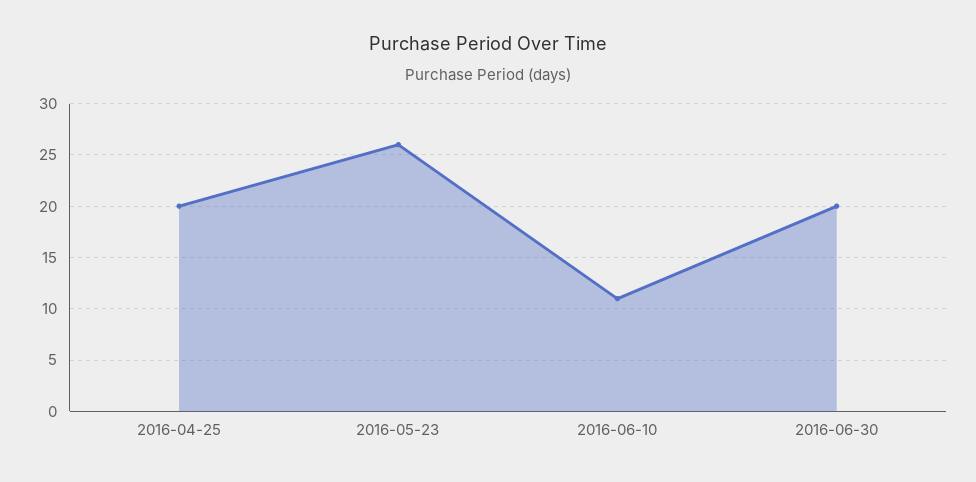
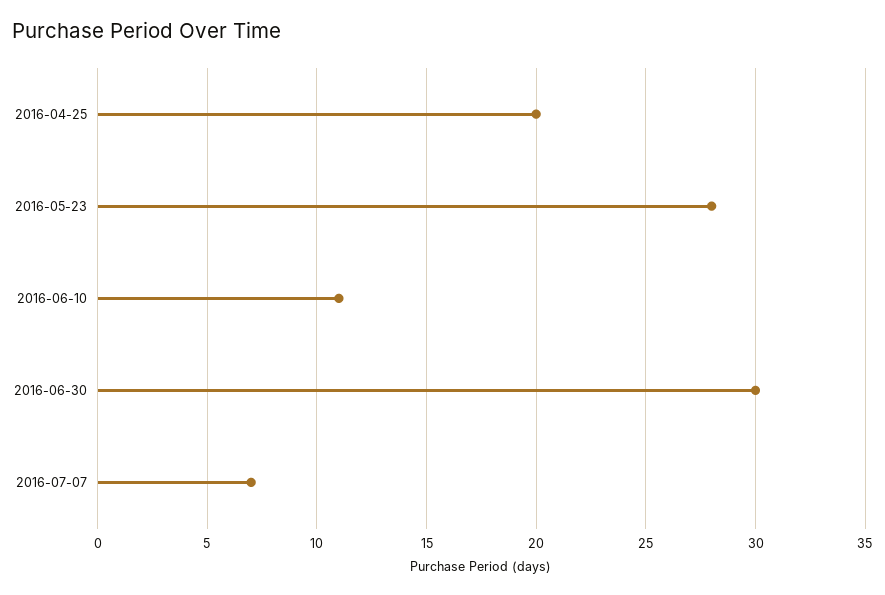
2016-05-23: 26 -> 28
2016-06-30: 20 -> 30
2016-07-07: none -> 7

